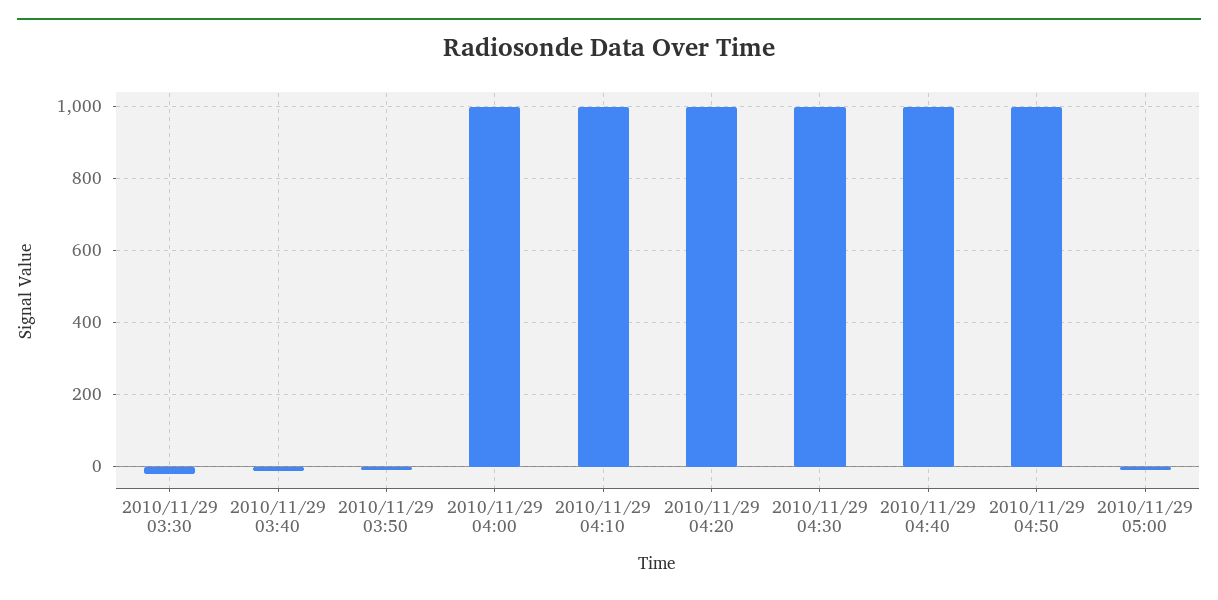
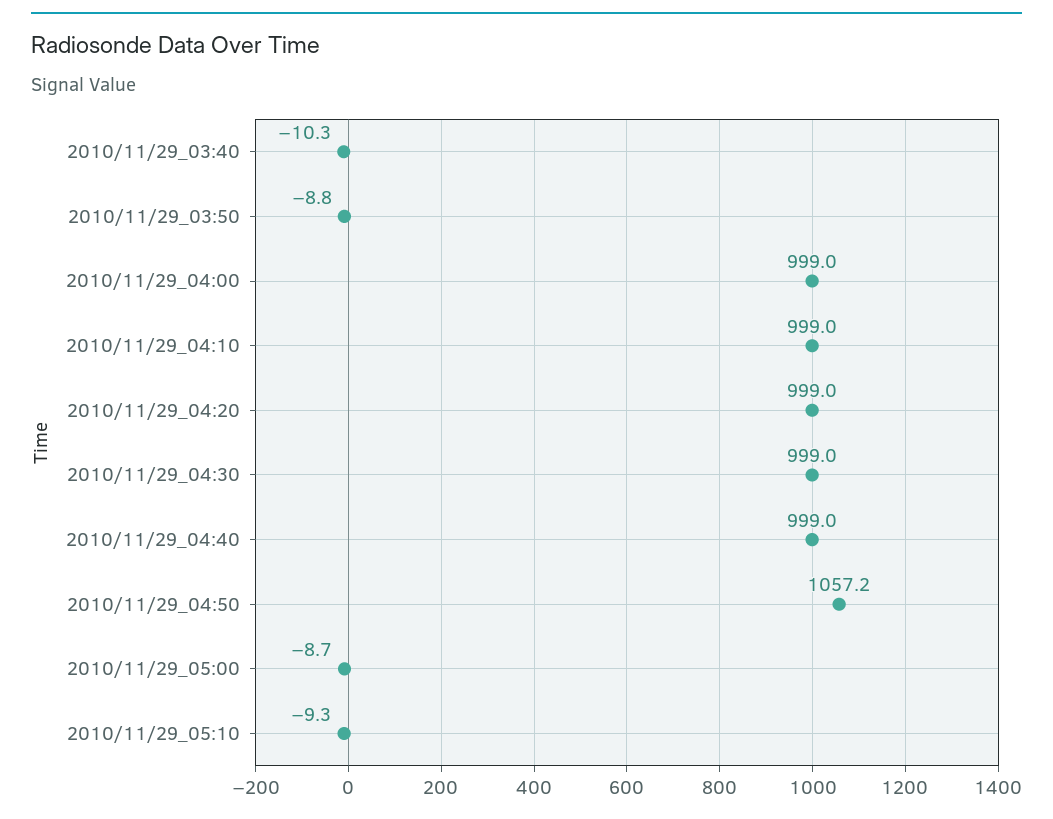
2010/11/29 03:30: -20 -> none
2010/11/29 04:50: 1000 -> 1057.2
2010/11/29_05:10: none -> -9.3

